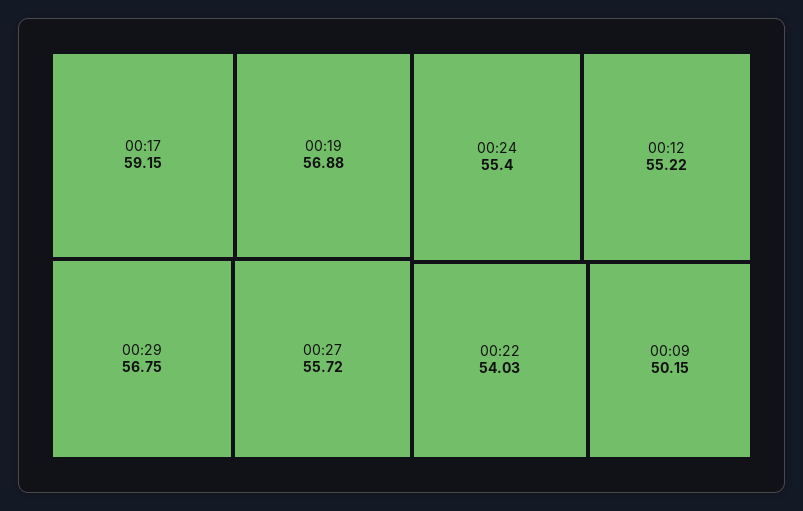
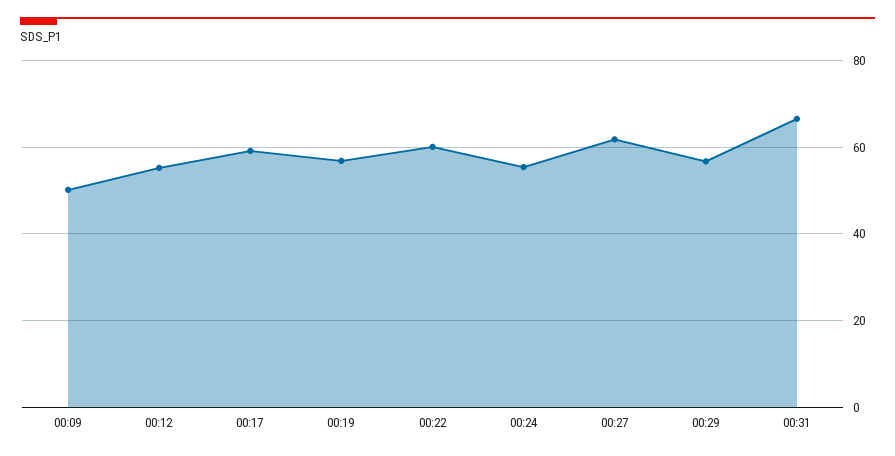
00:27: 55.72 -> 62
00:22: 54.03 -> 60
00:31: none -> 66

